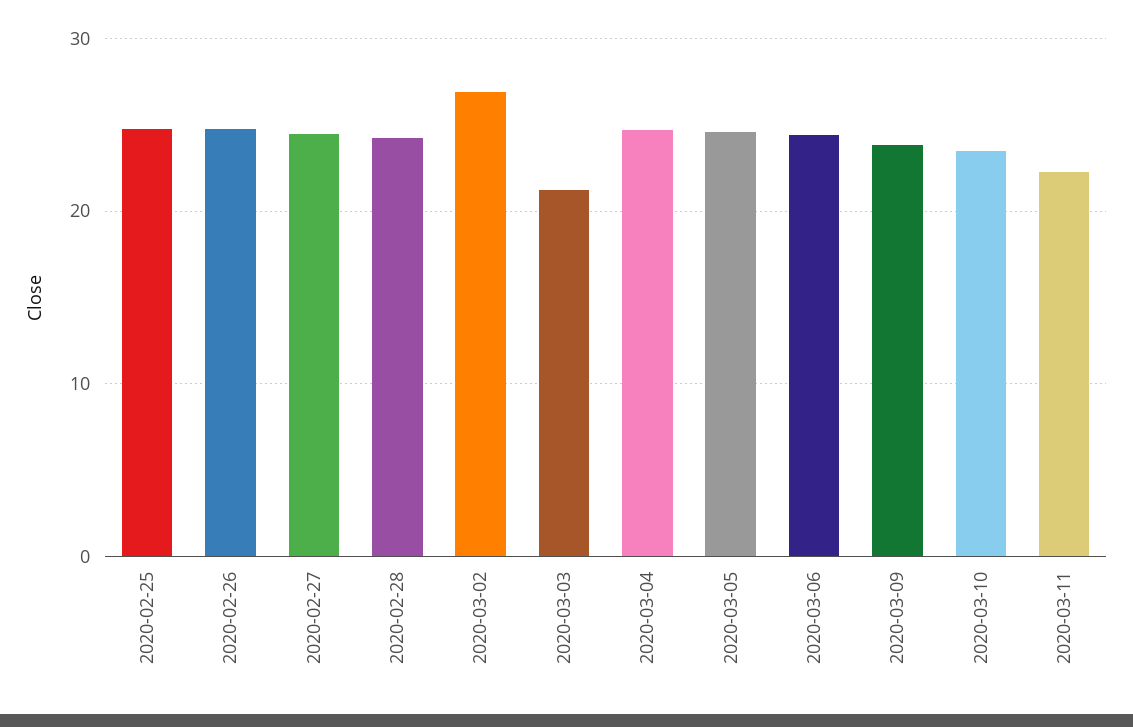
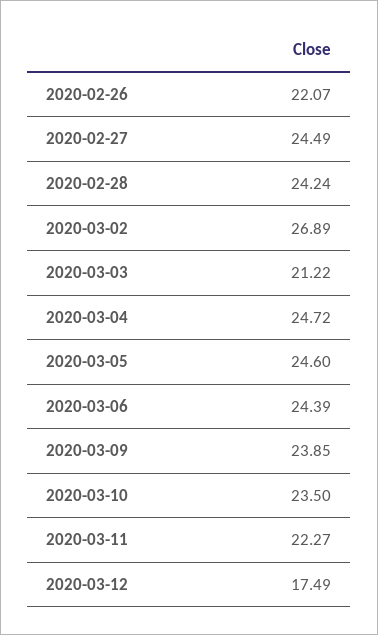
2020-02-25: 25 -> none
2020-02-26: 25 -> 22.07
2020-03-12: none -> 17.49

